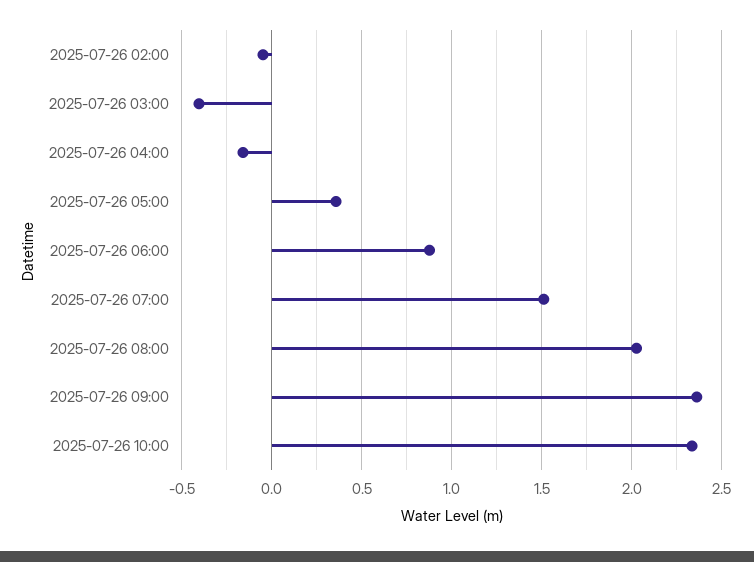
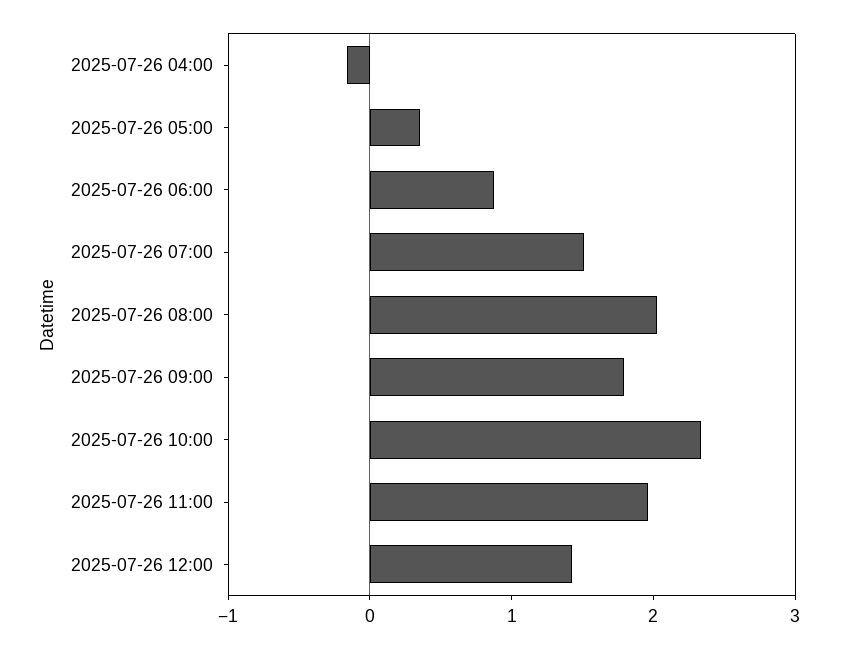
2025-07-26 02:00: -0.05 -> none
2025-07-26 03:00: -0.4 -> none
2025-07-26 09:00: 2.35 -> 1.8
2025-07-26 11:00: none -> 2
2025-07-26 12:00: none -> 1.4

